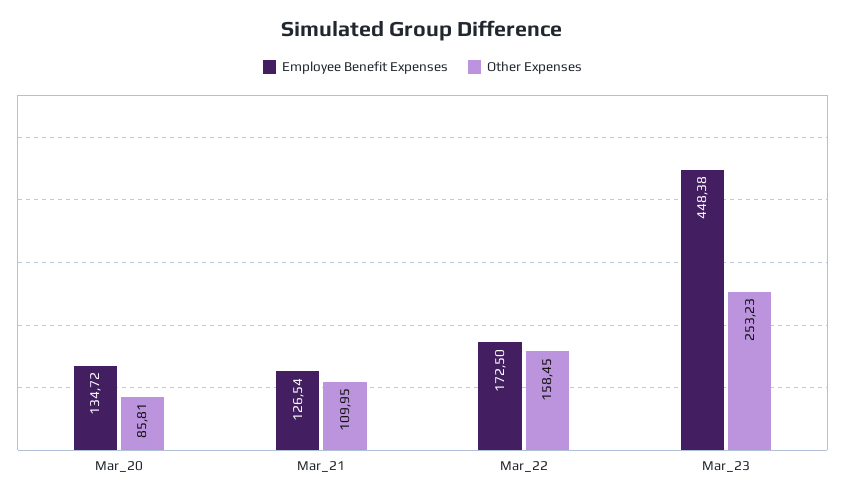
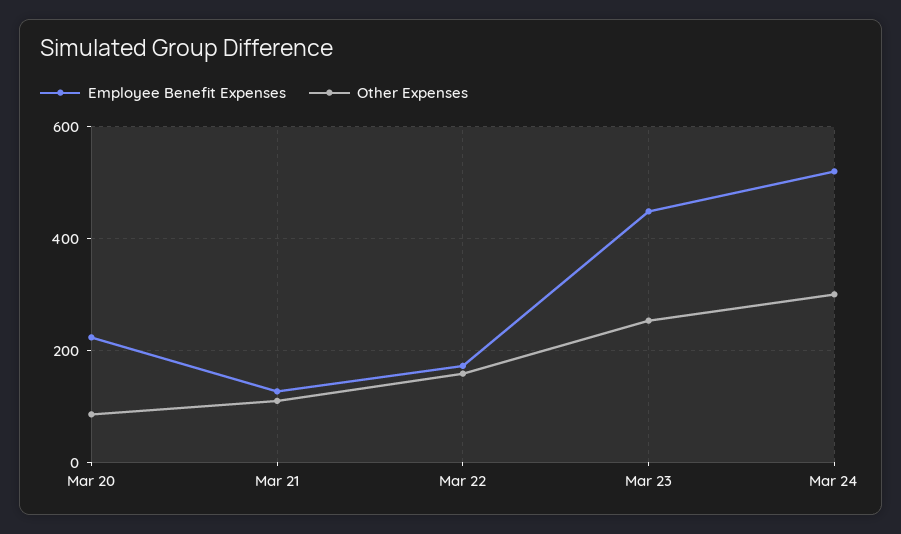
Employee Benefit Expenses, Mar_20: 134.72 -> 220
Employee Benefit Expenses, Mar 24: none -> 520
Other Expenses, Mar 24: none -> 300

